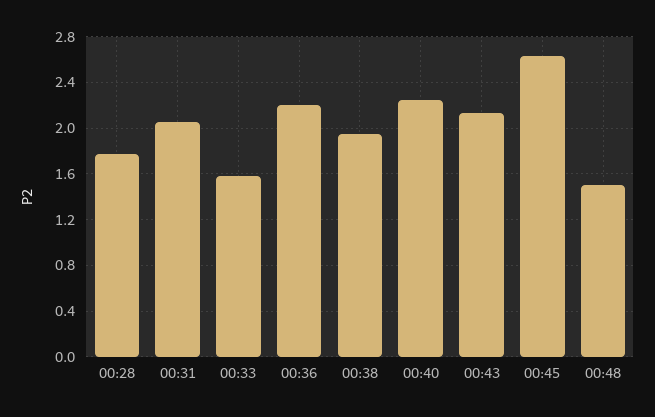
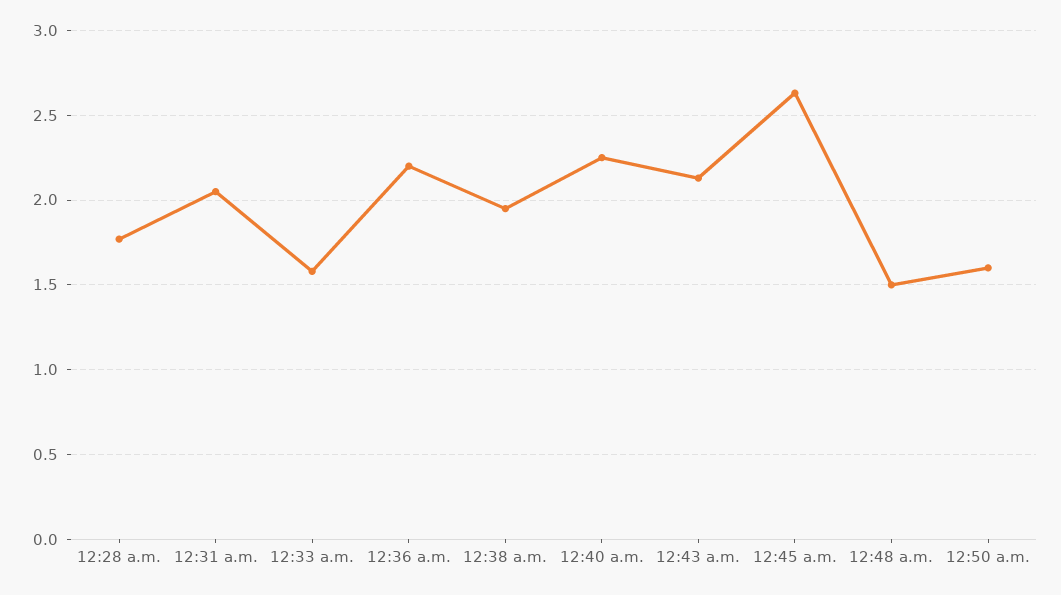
12:50 a.m.: none -> 1.6

